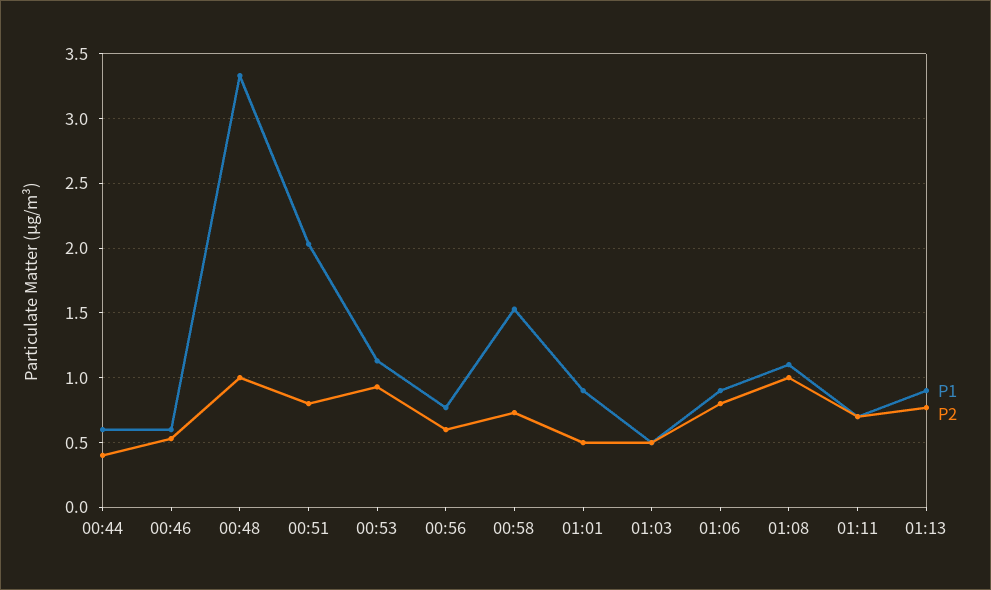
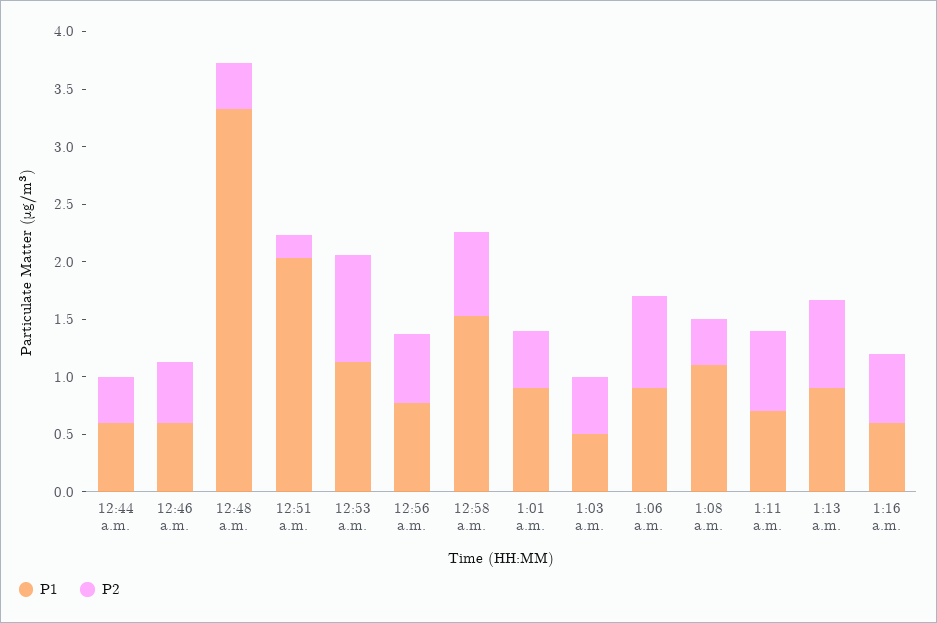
P2, 00:48: 1 -> 0.4
P2, 00:51: 0.8 -> 0.2
P2, 01:08: 1 -> 0.4
P1, 1:16 a.m.: none -> 0.6
P2, 1:16 a.m.: none -> 0.6

